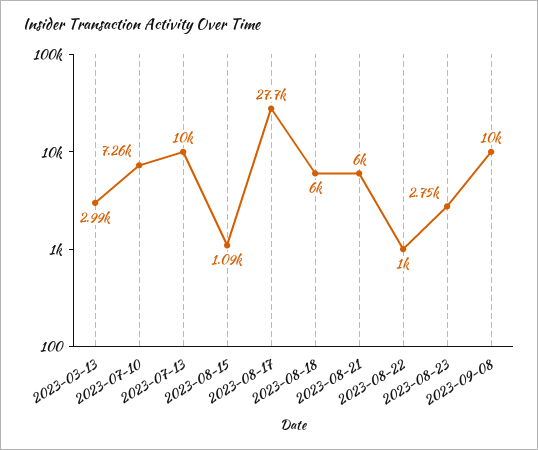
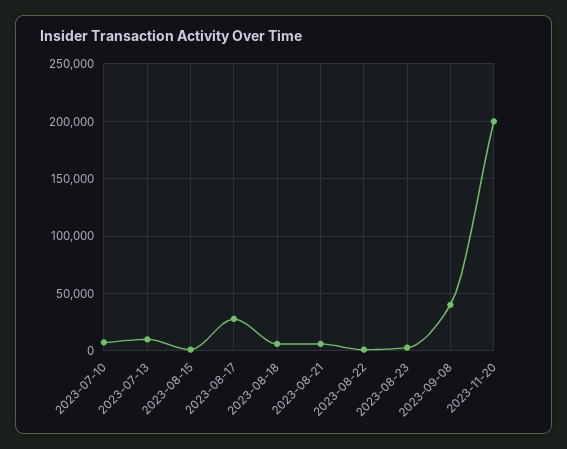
2023-03-13: 2990 -> none
2023-09-08: 10000 -> 40000
2023-11-20: none -> 200000

